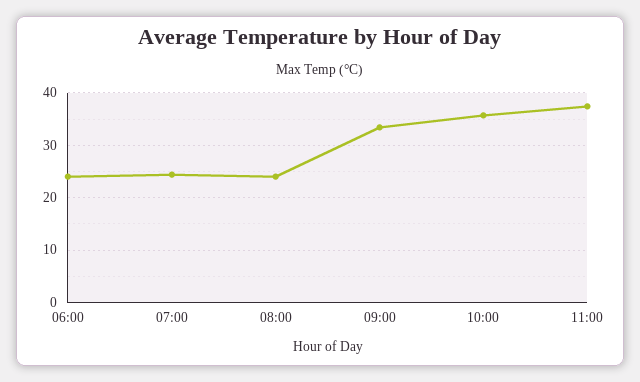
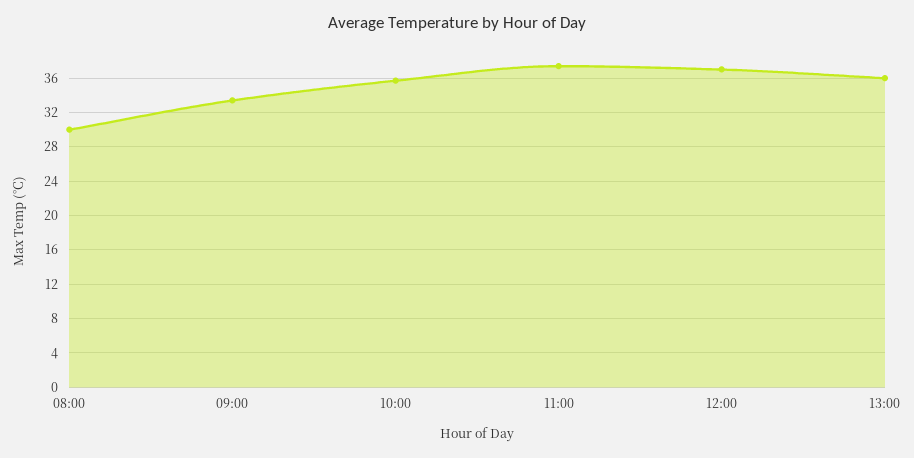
06:00: 24 -> none
07:00: 24 -> none
08:00: 24 -> 30
12:00: none -> 37
13:00: none -> 36

